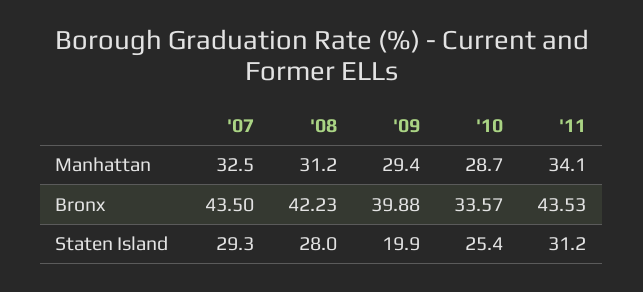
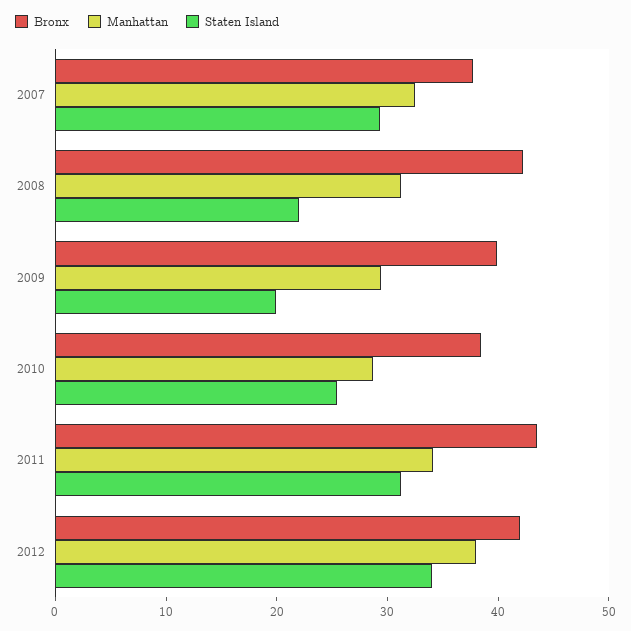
Bronx, '07: 43.5 -> 38
Bronx, '10: 33.57 -> 38
Staten Island, '08: 28 -> 22
Bronx, 2012: none -> 42
Manhattan, 2012: none -> 38
Staten Island, 2012: none -> 34

